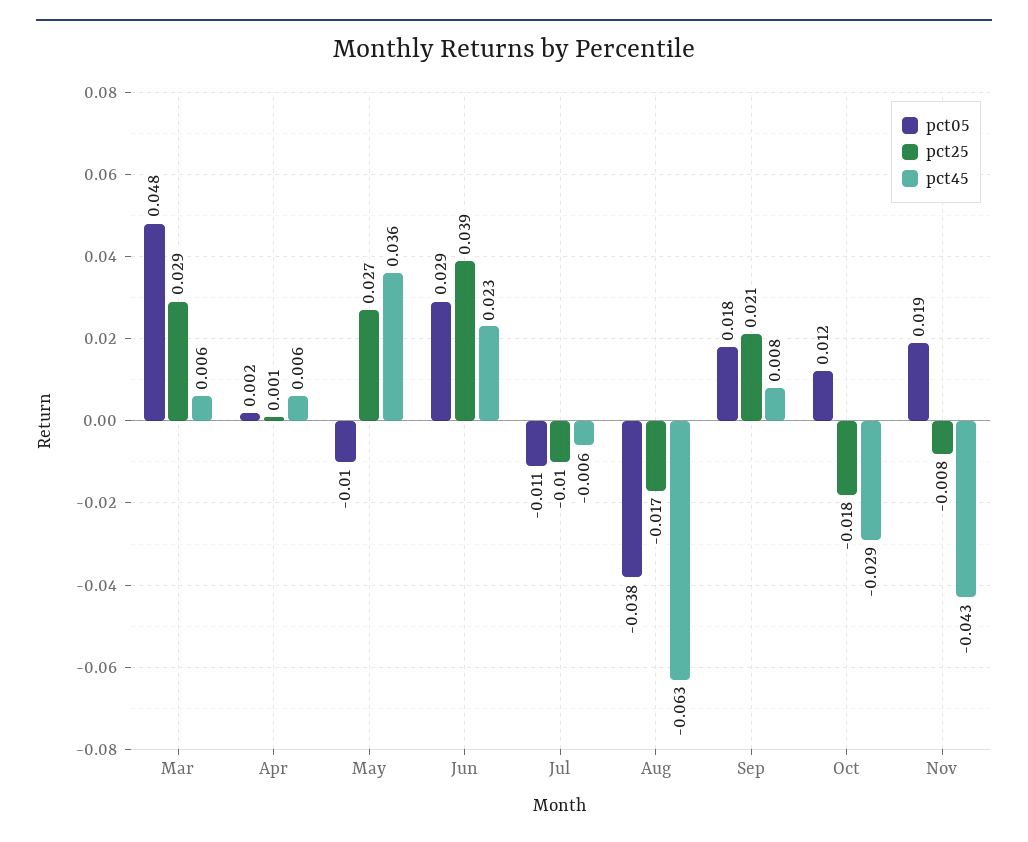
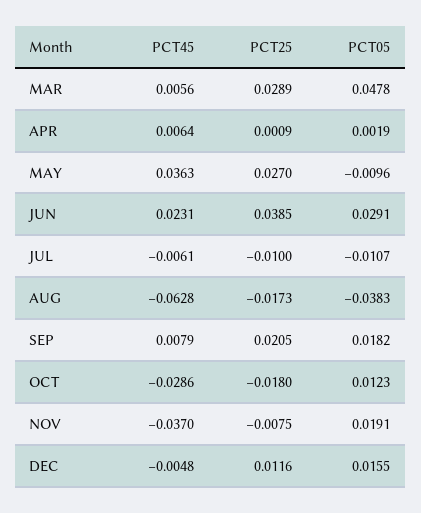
pct45, Nov: -0.043 -> -0.037
pct45, DEC: none -> -0.0048
pct25, DEC: none -> 0.0116
pct05, DEC: none -> 0.0155

